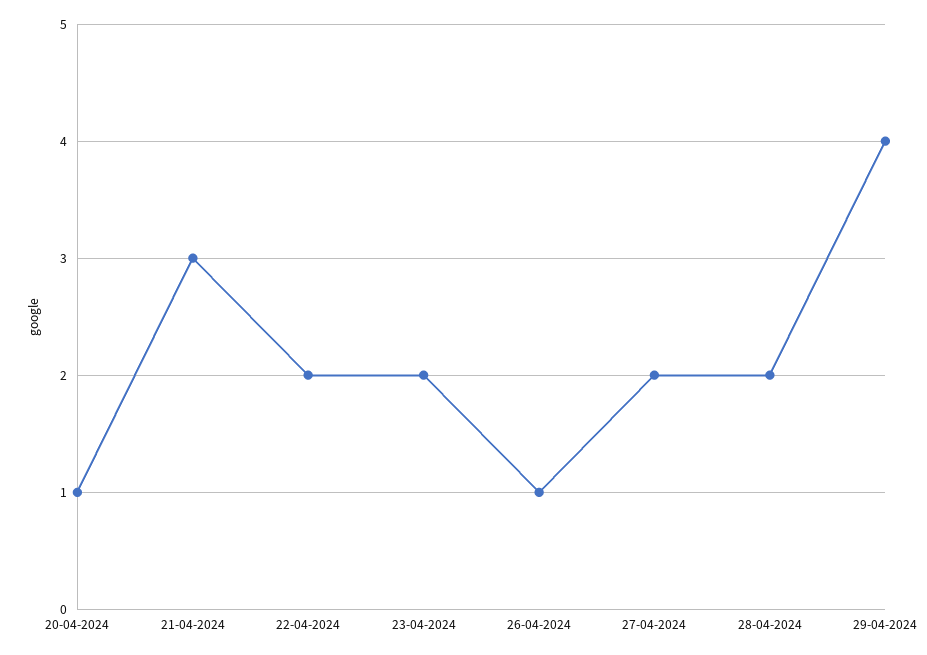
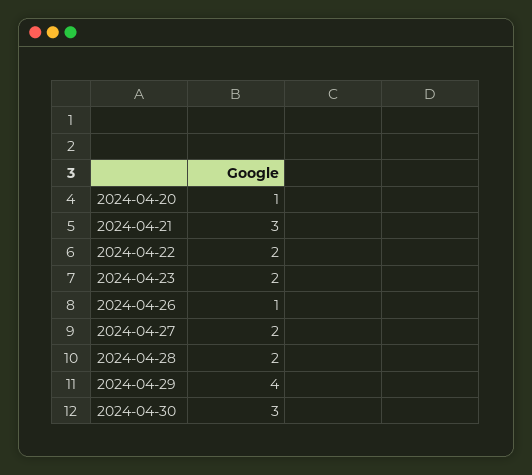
2024-04-30: none -> 3

